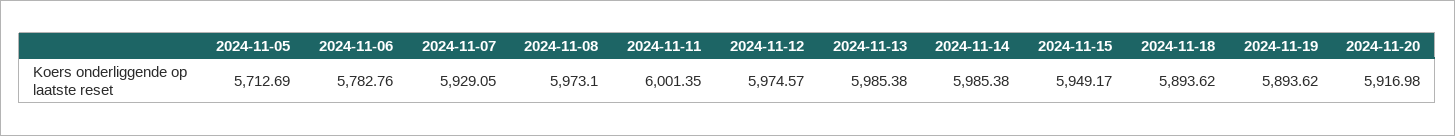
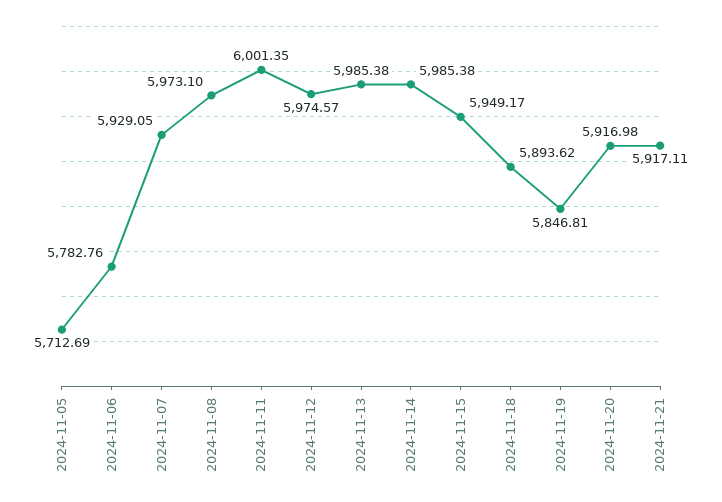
2024-11-19: 5893.62 -> 5846.81
2024-11-21: none -> 5917.11

